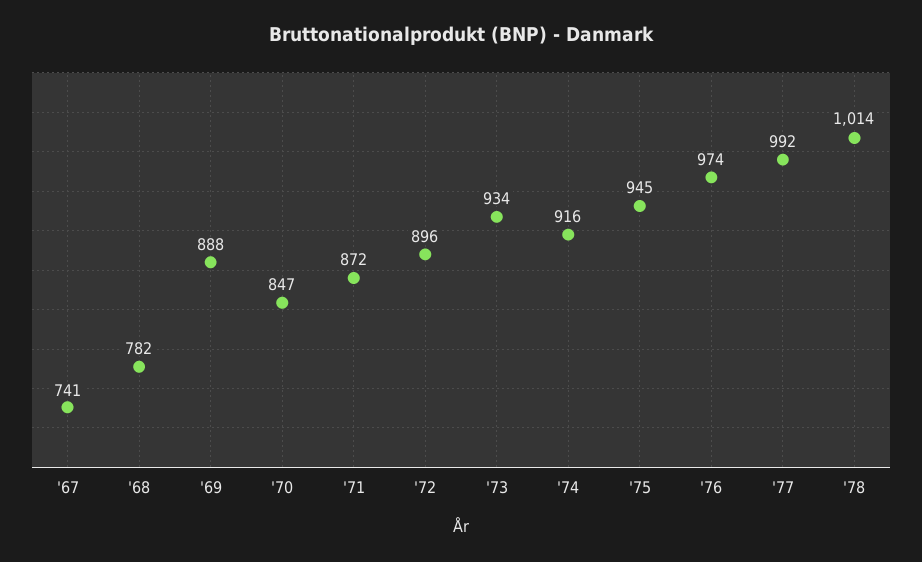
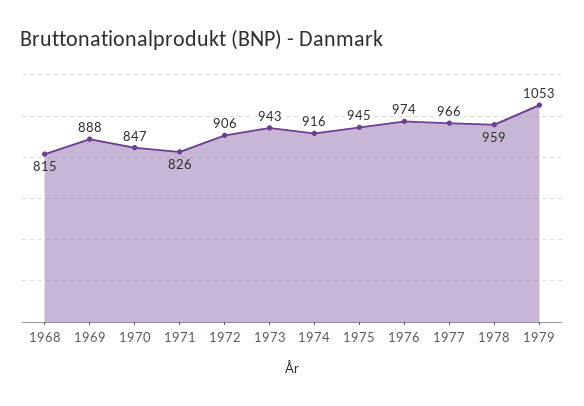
'67: 741 -> none
'68: 782 -> 815
'71: 872 -> 826
'72: 896 -> 906
'73: 934 -> 943
'77: 992 -> 966
'78: 1014 -> 959
1979: none -> 1053

